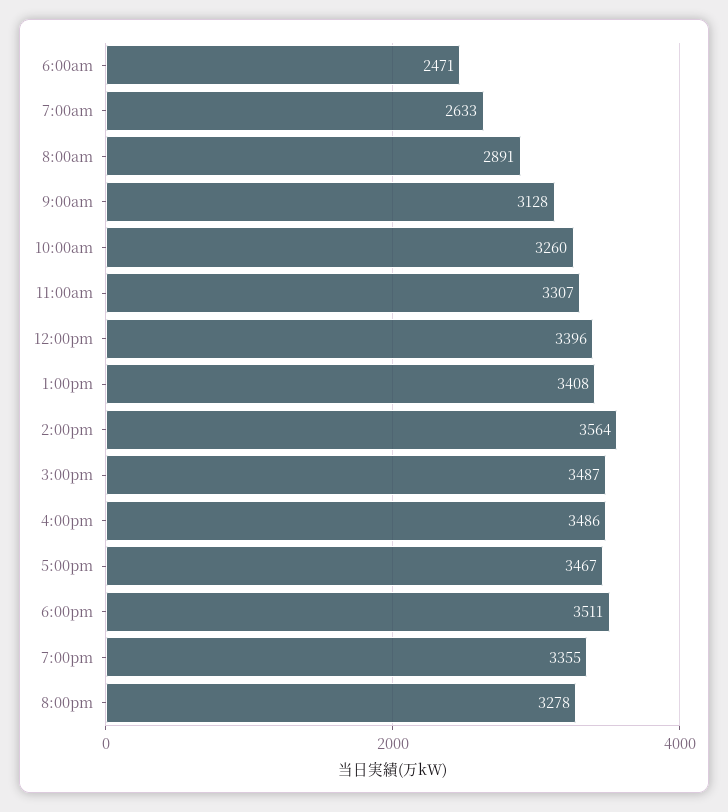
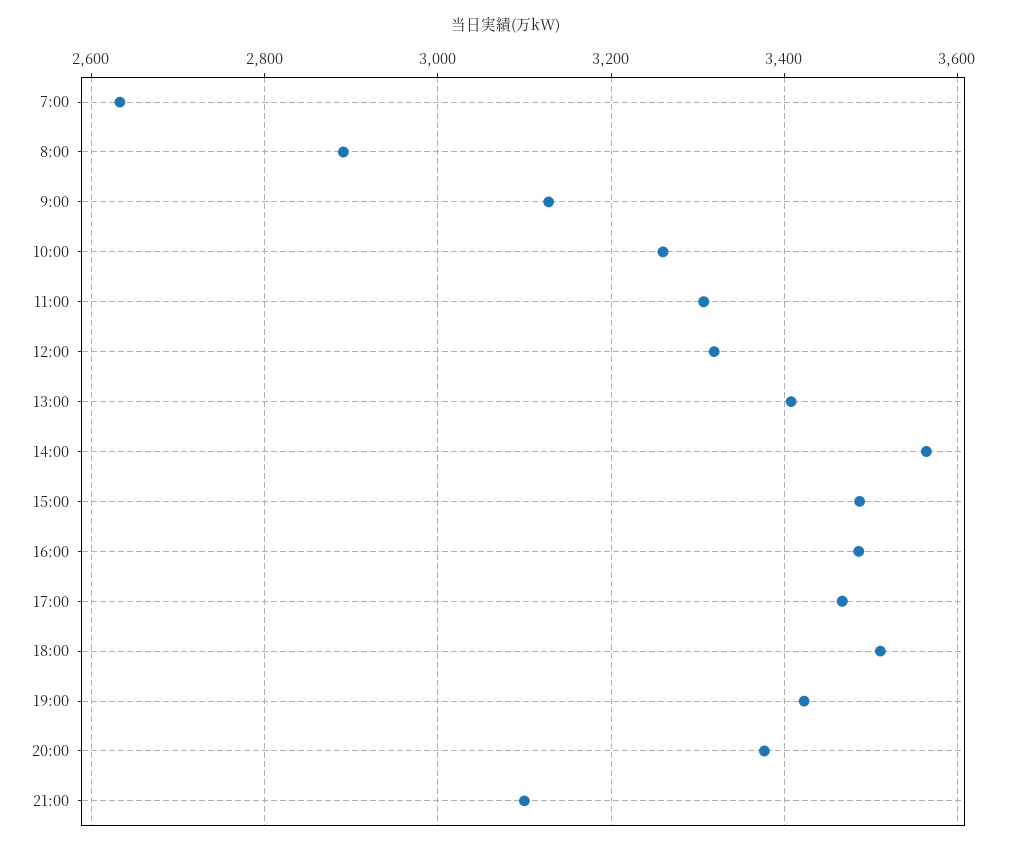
6:00am: 2471 -> none
12:00pm: 3396 -> 3320
7:00pm: 3355 -> 3420
8:00pm: 3278 -> 3380
21:00: none -> 3100

